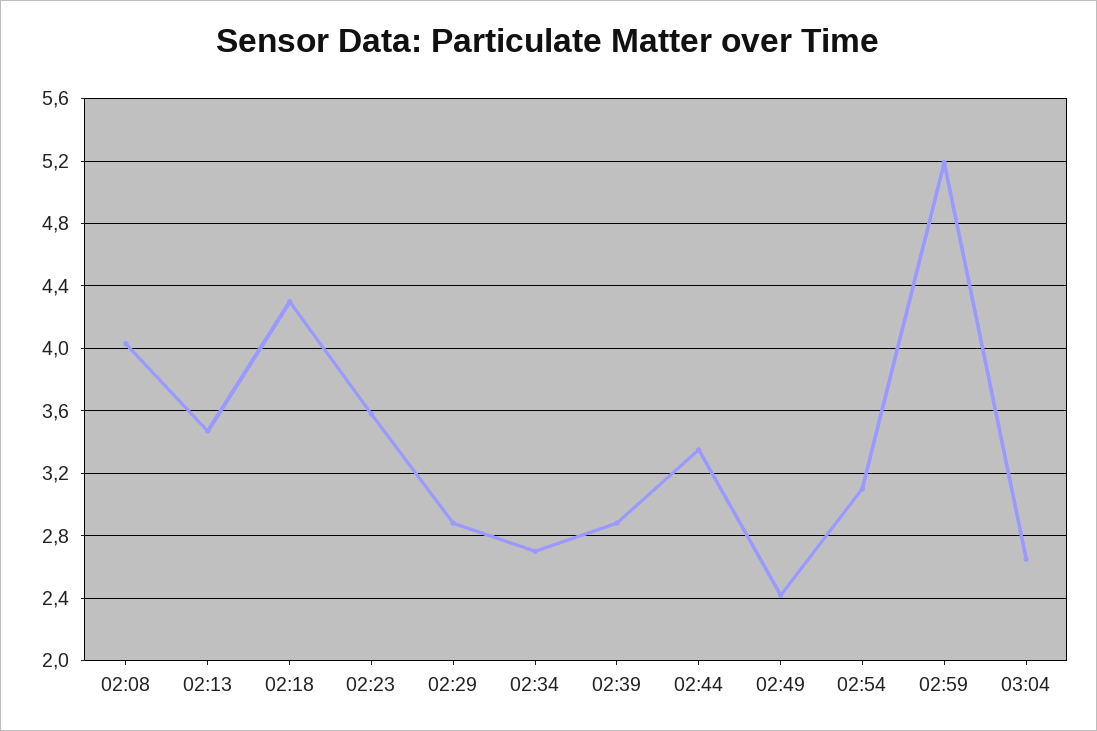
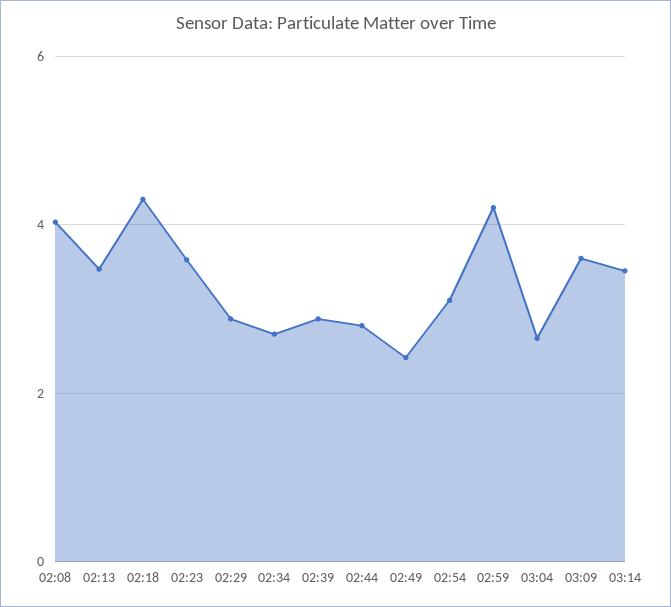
02:44: 3.35 -> 2.8
02:59: 5.2 -> 4.2
03:09: none -> 3.6
03:14: none -> 3.4

